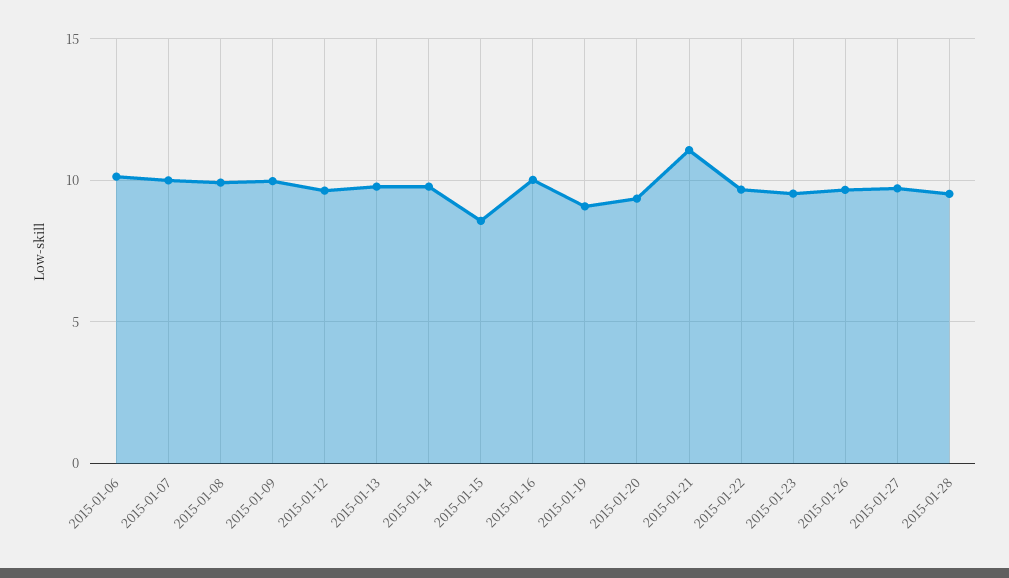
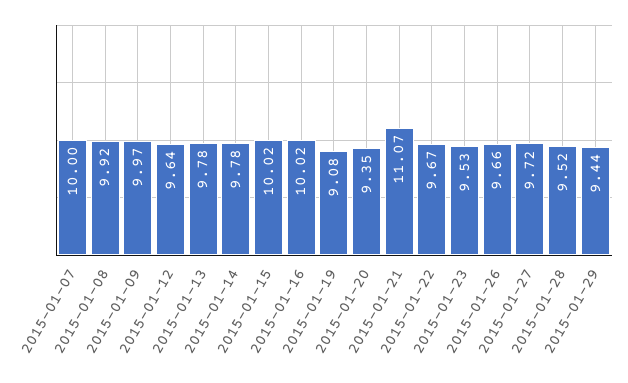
2015-01-06: 10 -> none
2015-01-15: 8.5 -> 10.02
2015-01-29: none -> 9.44

